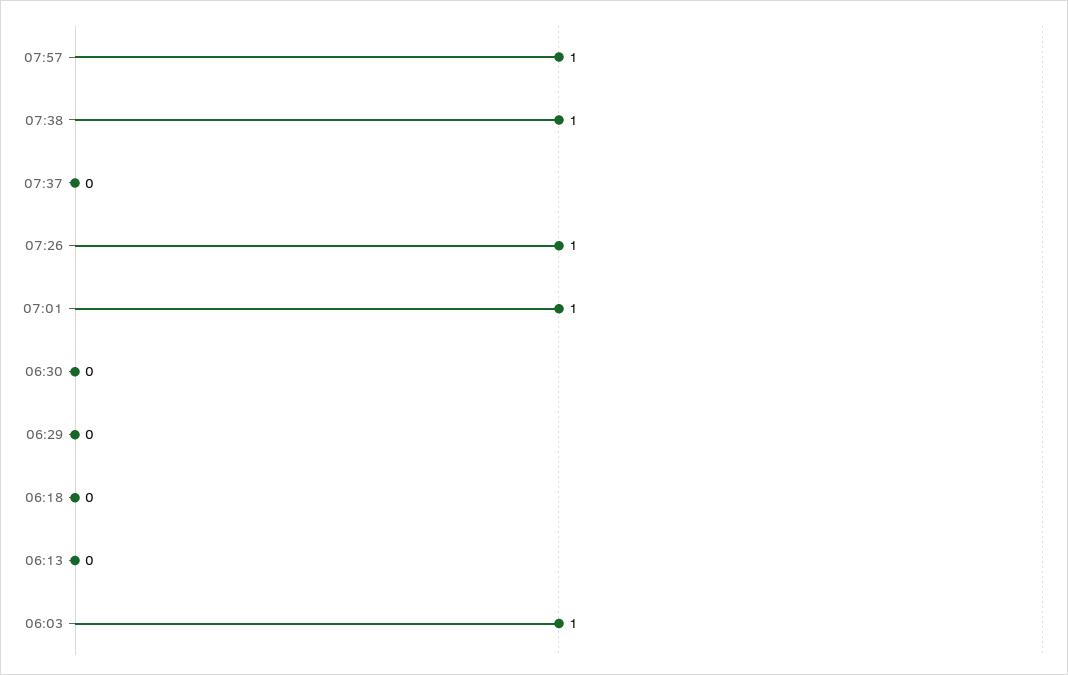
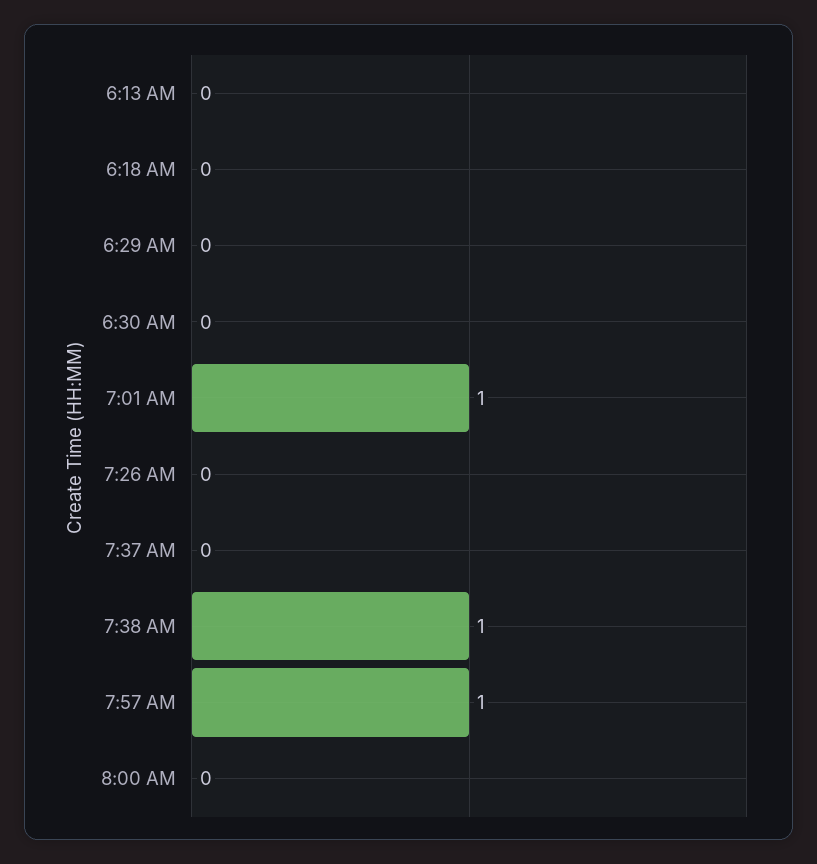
07:26: 1 -> 0
06:03: 1 -> none
8:00 AM: none -> 0

